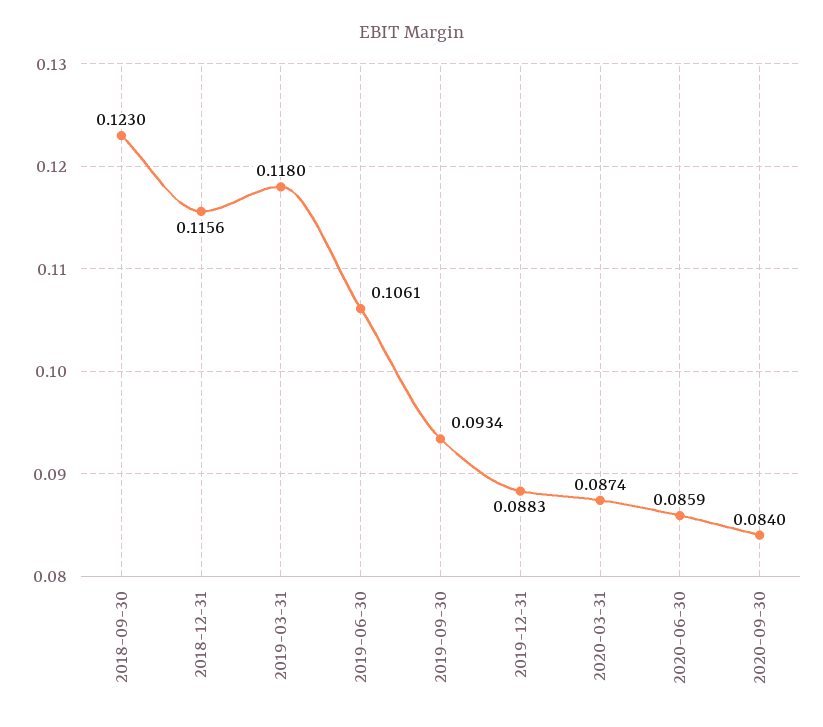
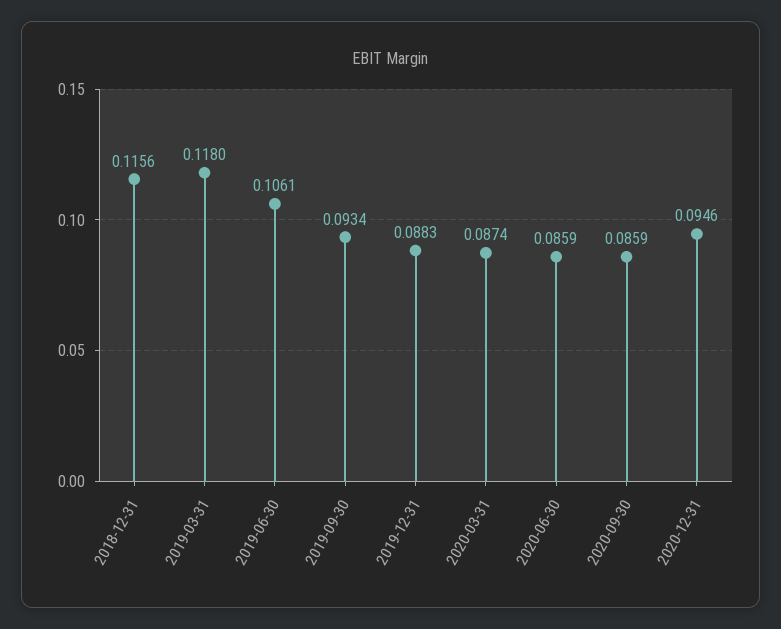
2018-09-30: 0.123 -> none
2020-09-30: 0.084 -> 0.0859
2020-12-31: none -> 0.0946

